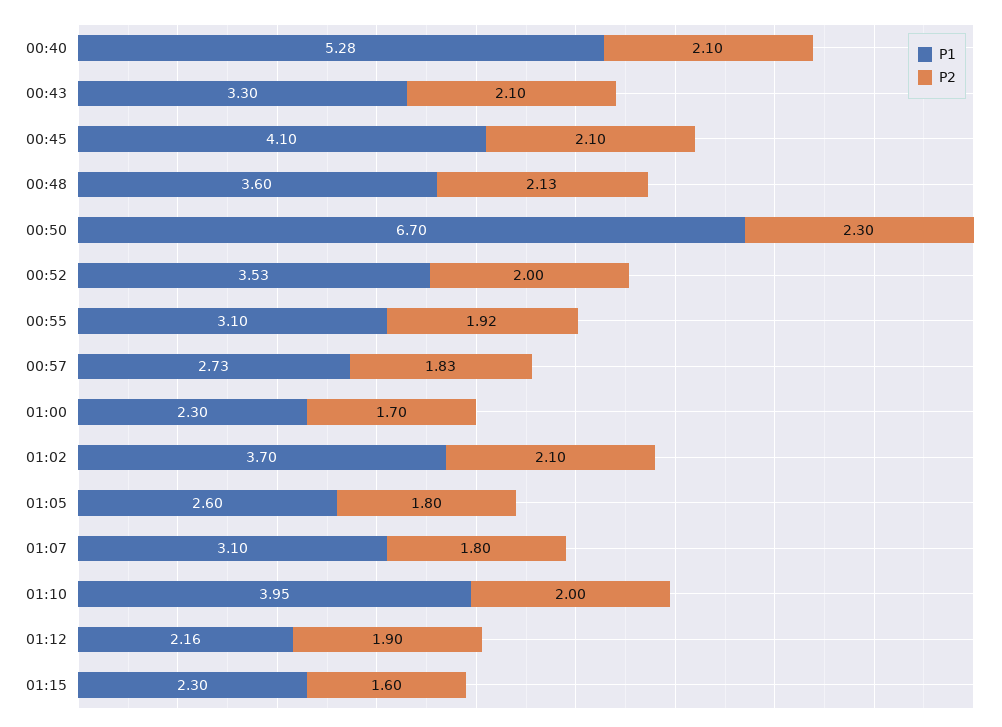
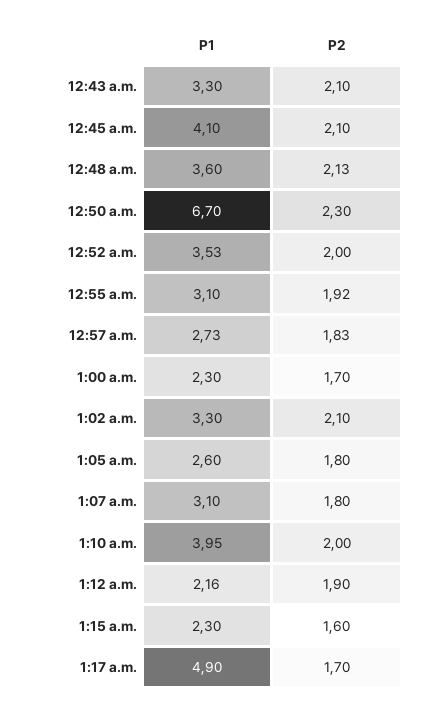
P1, 00:40: 5.28 -> none
P2, 00:40: 2.1 -> none
P1, 01:02: 3.7 -> 3.3
P1, 1:17 a.m.: none -> 4.9
P2, 1:17 a.m.: none -> 1.7

